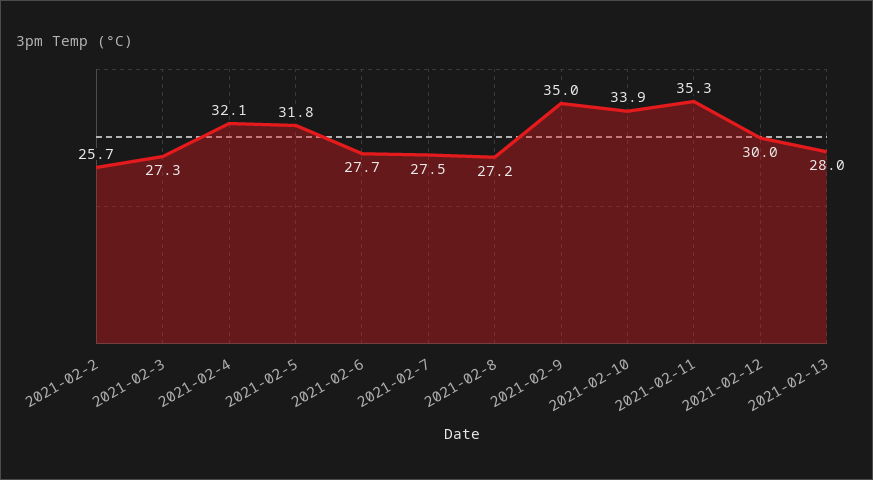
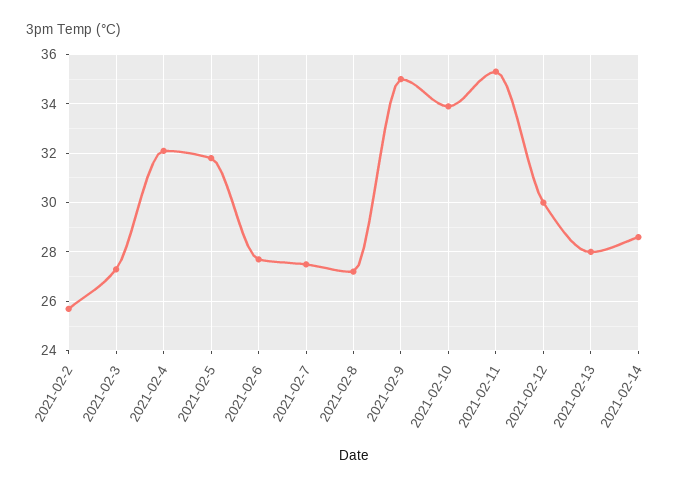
2021-02-14: none -> 28.5

